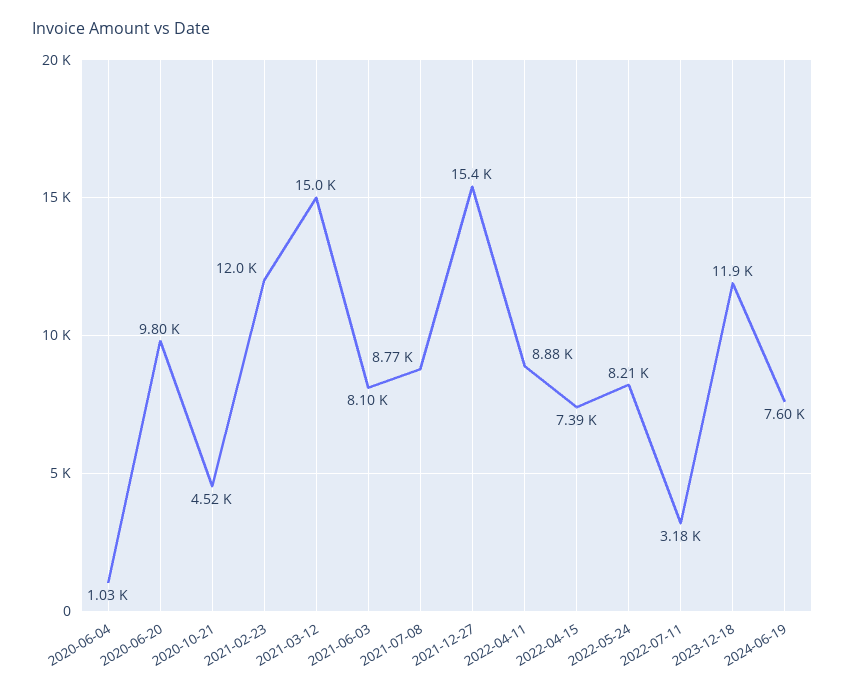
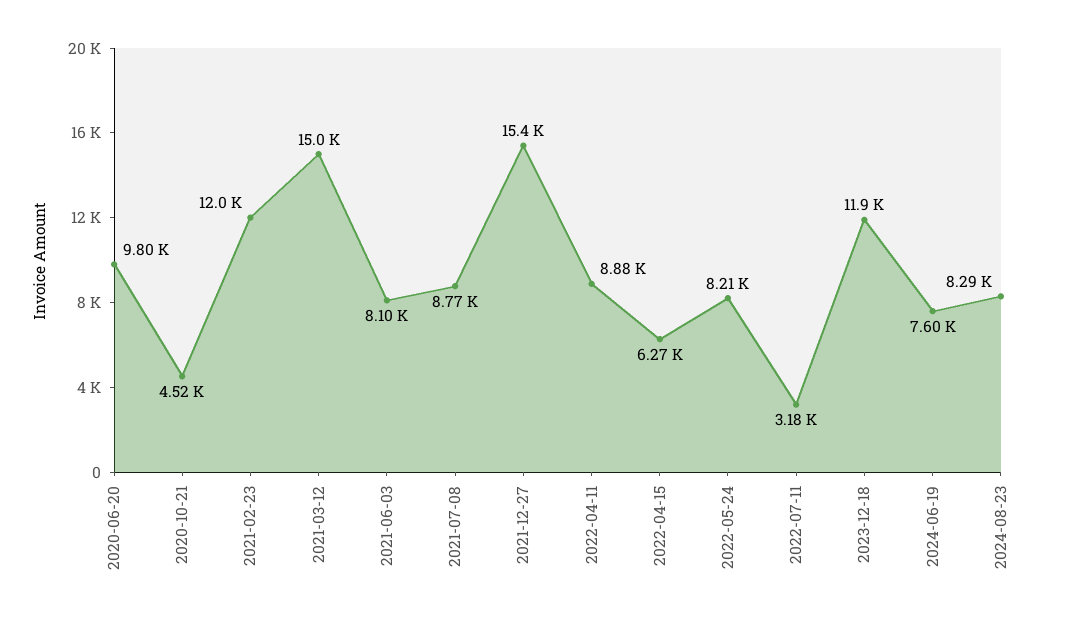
2020-06-04: 1030 -> none
2022-04-15: 7390 -> 6270
2024-08-23: none -> 8290

